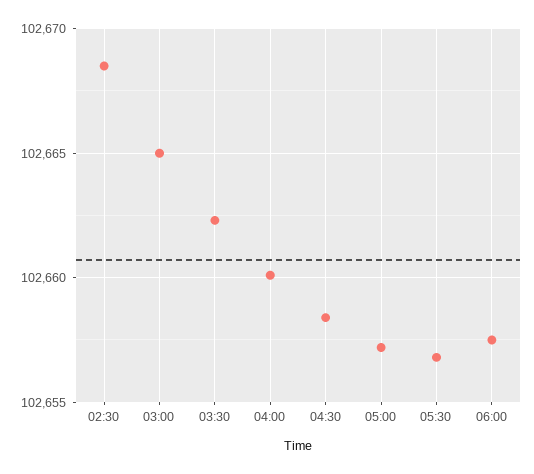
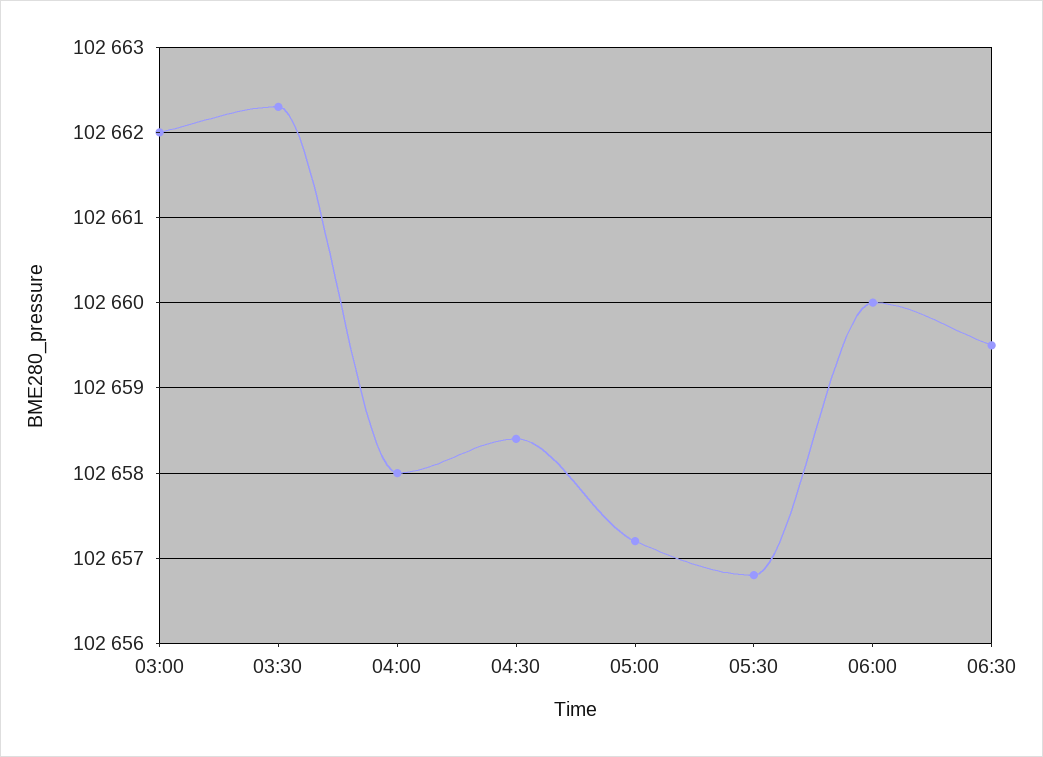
02:30: 102668.5 -> none
03:00: 102665 -> 102662
04:00: 102660 -> 102658
06:00: 102657.5 -> 102660
06:30: none -> 102659.5

